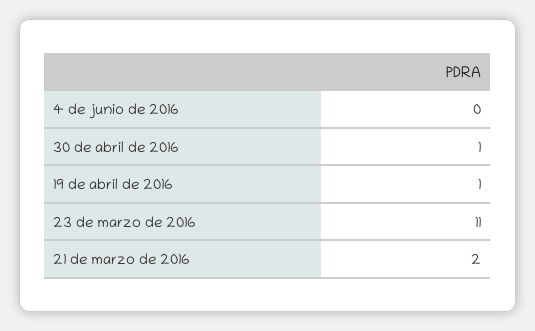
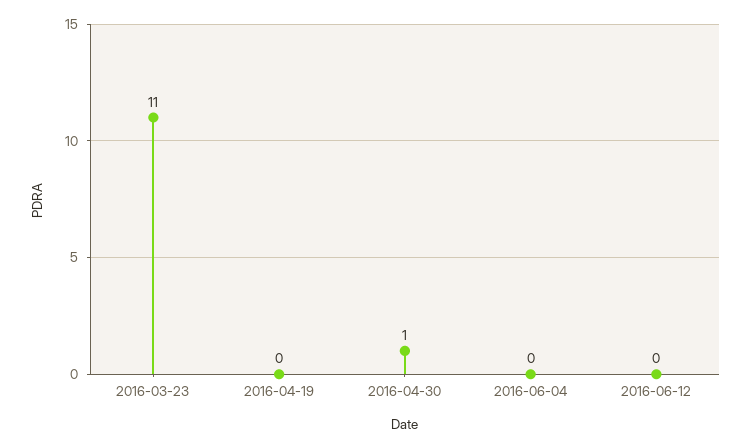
19 de abril de 2016: 1 -> 0
21 de marzo de 2016: 2 -> none
2016-06-12: none -> 0

